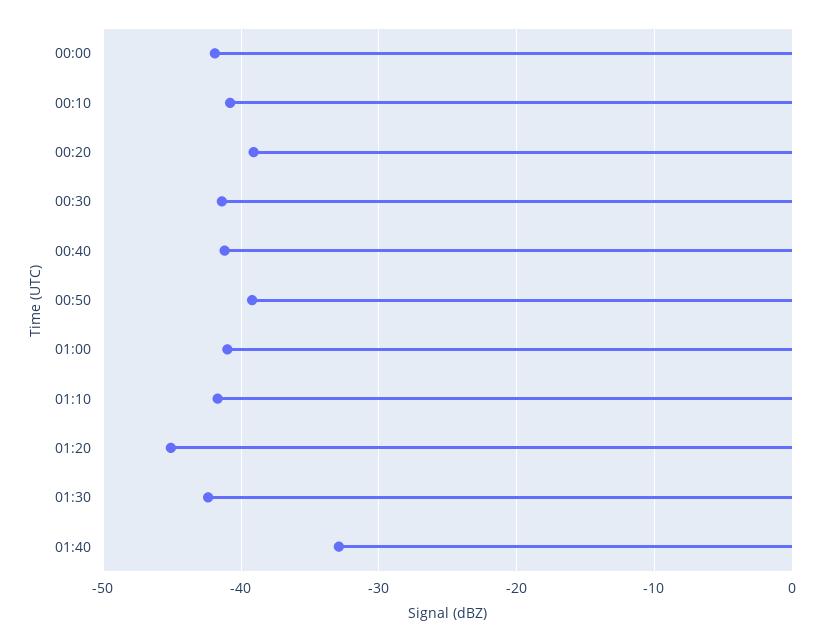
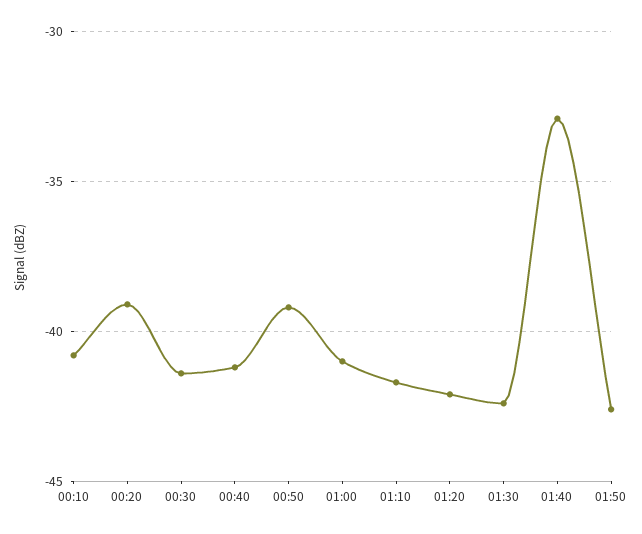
00:00: -42 -> none
01:20: -45 -> -42
01:50: none -> -42.5

